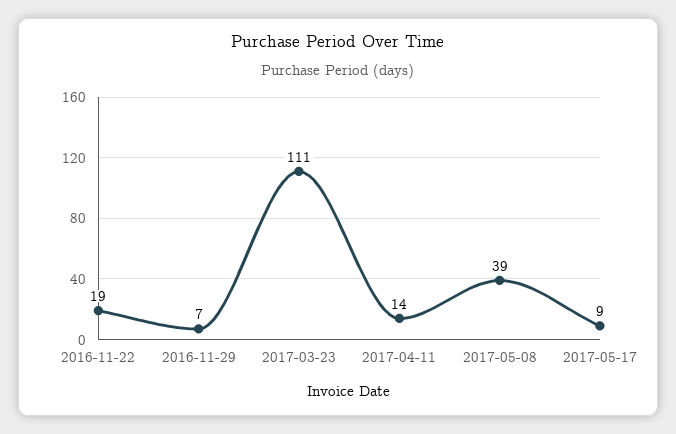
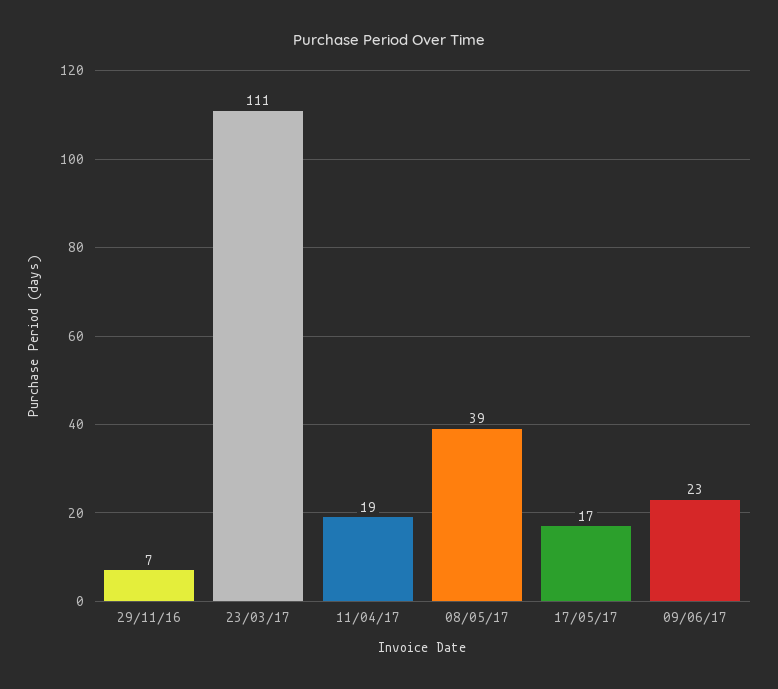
2016-11-22: 19 -> none
2017-04-11: 14 -> 19
2017-05-17: 9 -> 17
09/06/17: none -> 23

